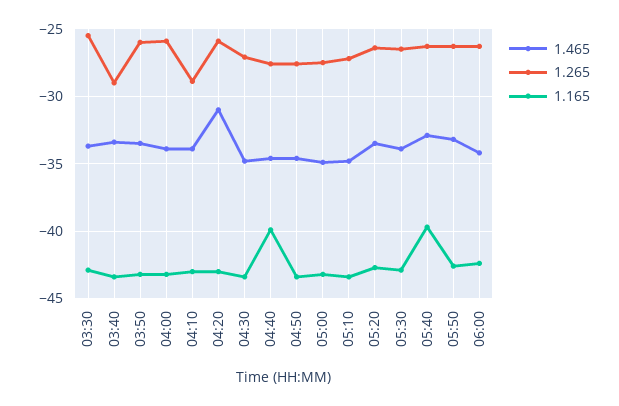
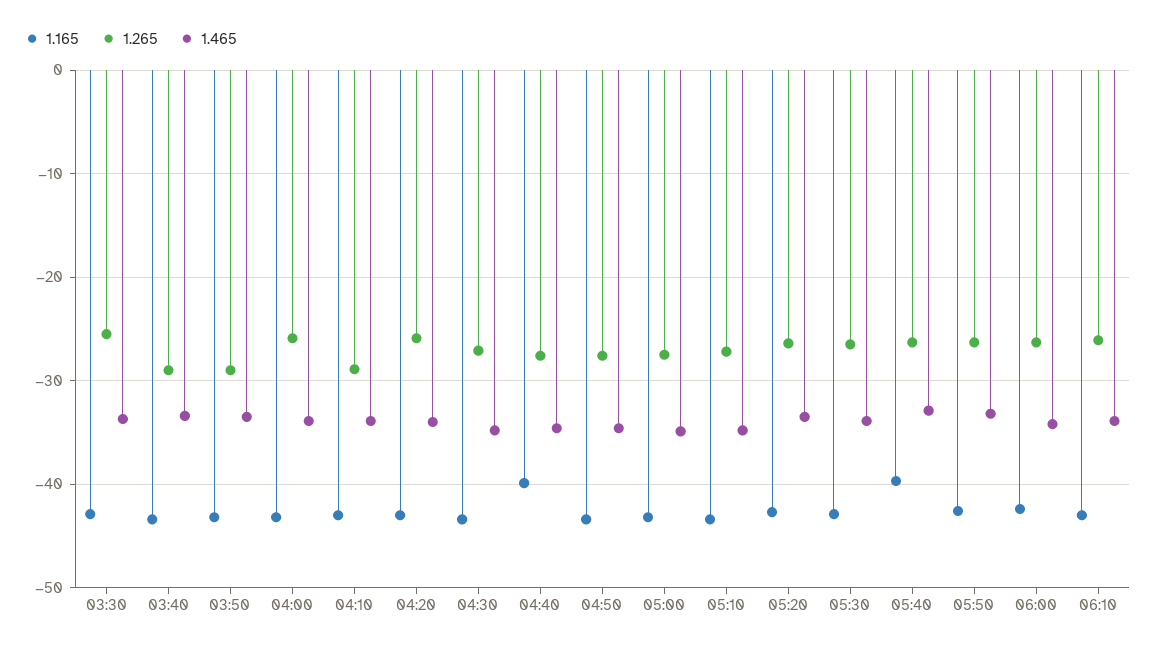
1.265, 03:50: -26 -> -29
1.465, 04:20: -31 -> -34
1.165, 06:10: none -> -43
1.265, 06:10: none -> -26
1.465, 06:10: none -> -34

